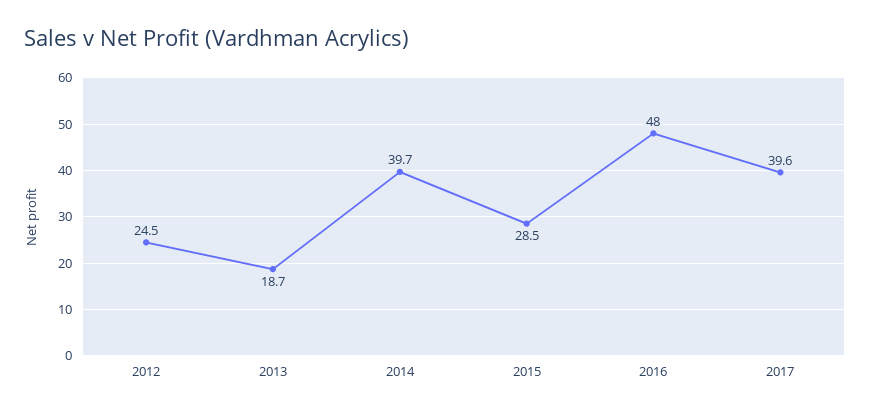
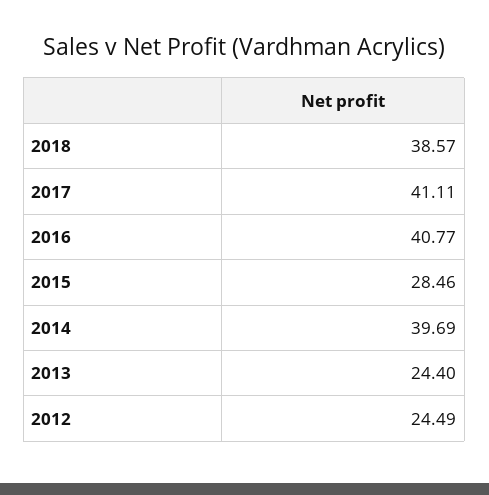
2013: 18.7 -> 24.4
2016: 48 -> 40.77
2017: 39.6 -> 41.11
2018: none -> 38.57

